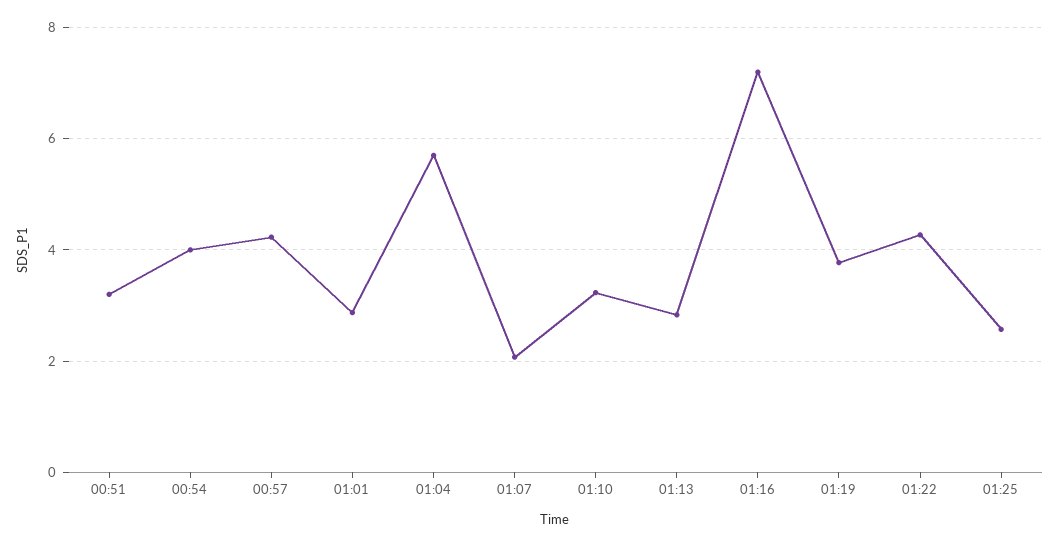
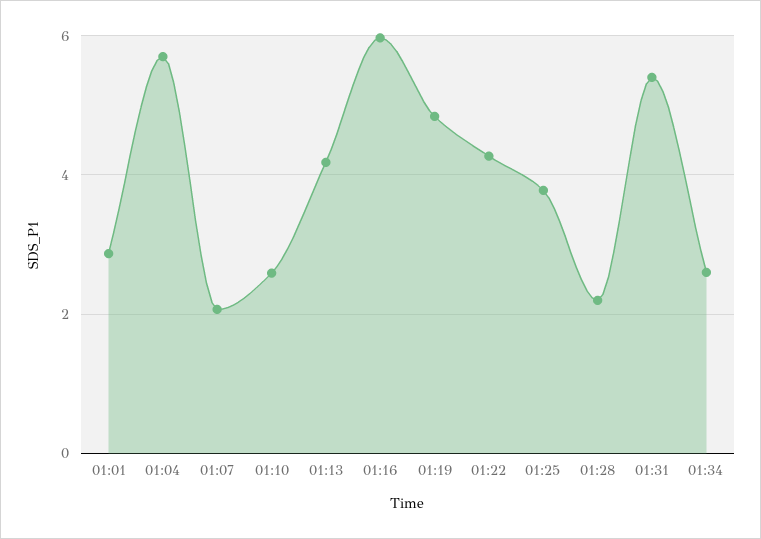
00:51: 3.2 -> none
00:54: 4 -> none
00:57: 4.2 -> none
01:10: 3.2 -> 2.6
01:13: 2.8 -> 4.2
01:16: 7.2 -> 6
01:19: 3.8 -> 4.8
01:25: 2.6 -> 3.8
01:28: none -> 2.2
01:31: none -> 5.4
01:34: none -> 2.6

